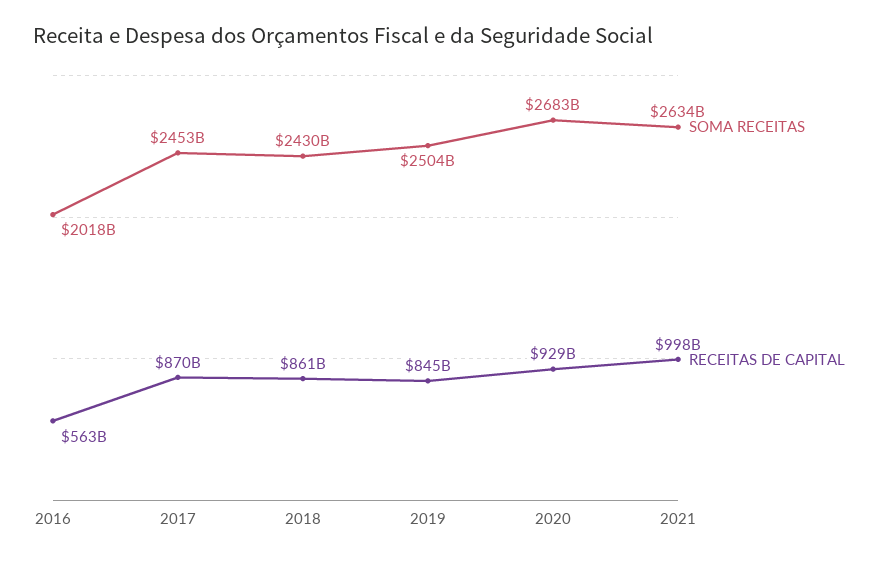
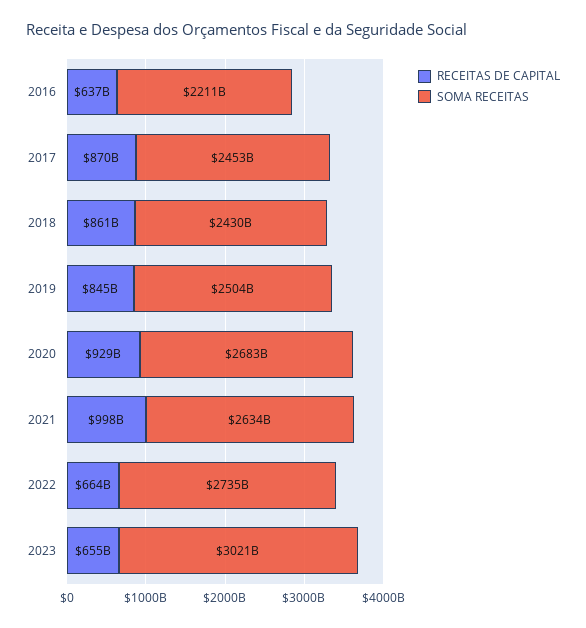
SOMA RECEITAS, 2016: 2018000000000 -> 2211000000000
RECEITAS DE CAPITAL, 2016: 563000000000 -> 637000000000
RECEITAS DE CAPITAL, 2022: none -> 664000000000
SOMA RECEITAS, 2022: none -> 2735000000000
RECEITAS DE CAPITAL, 2023: none -> 655000000000
SOMA RECEITAS, 2023: none -> 3021000000000

